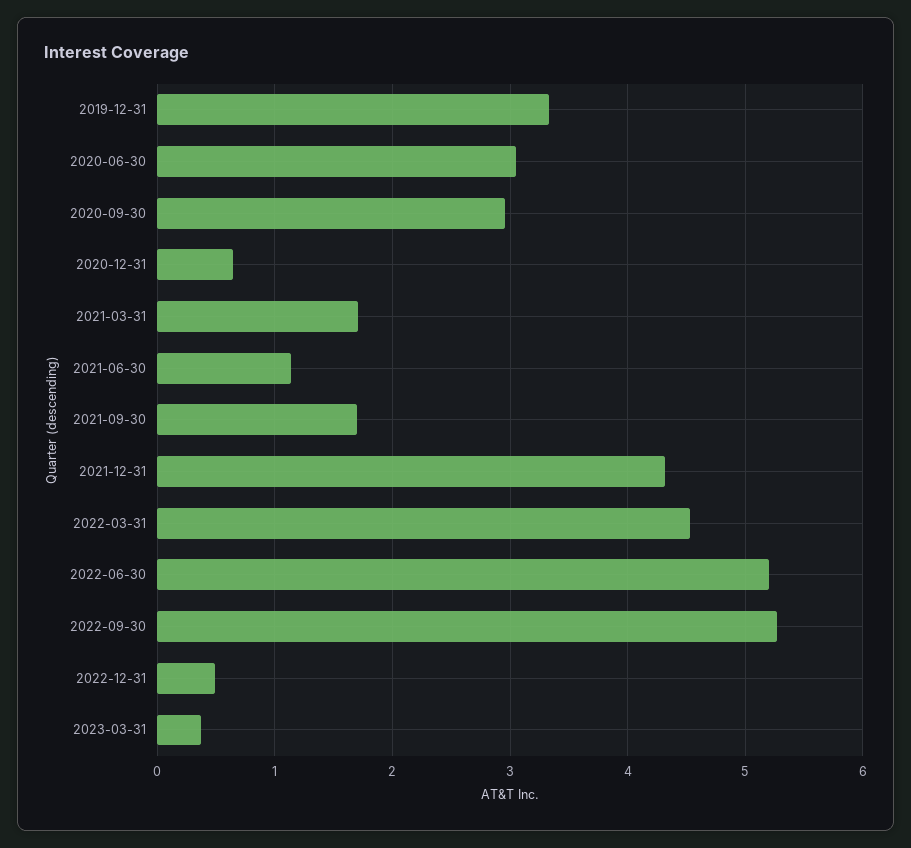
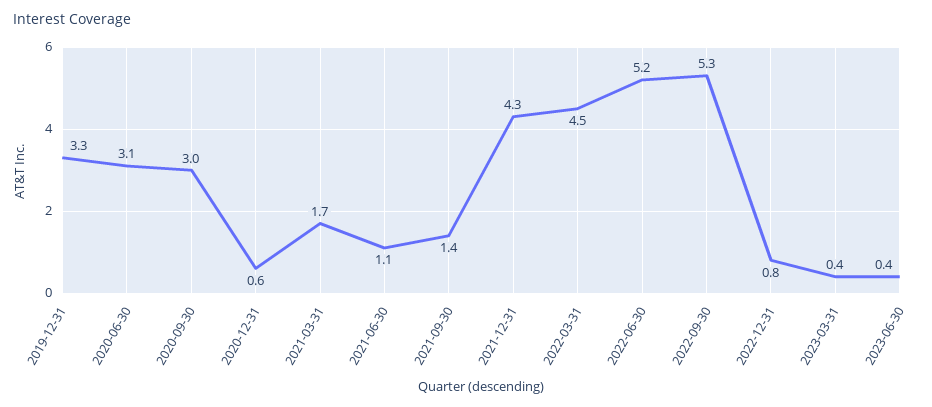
2021-09-30: 1.7 -> 1.4
2022-12-31: 0.5 -> 0.8
2023-06-30: none -> 0.4

